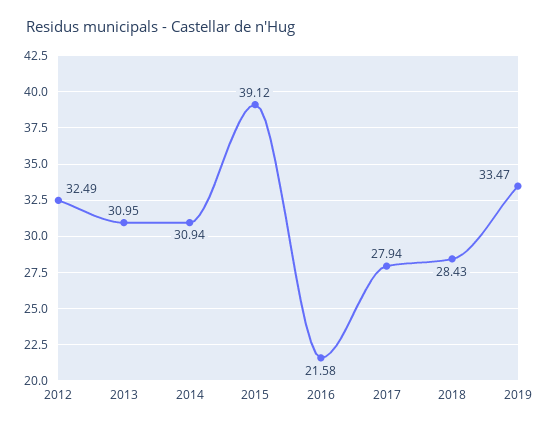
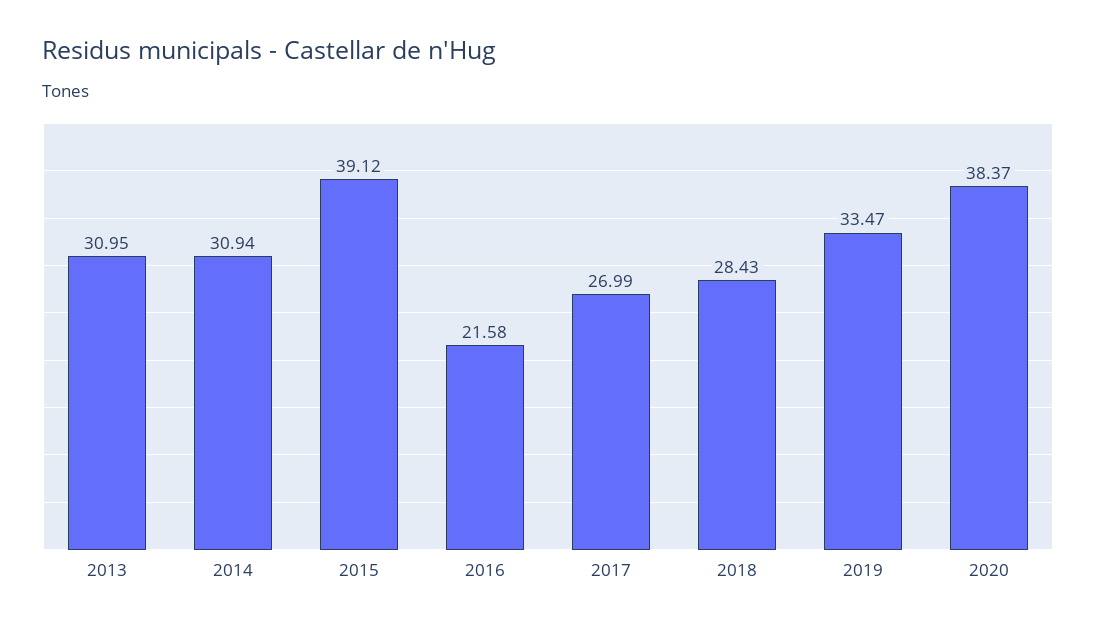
2012: 32.49 -> none
2017: 27.94 -> 26.99
2020: none -> 38.37

